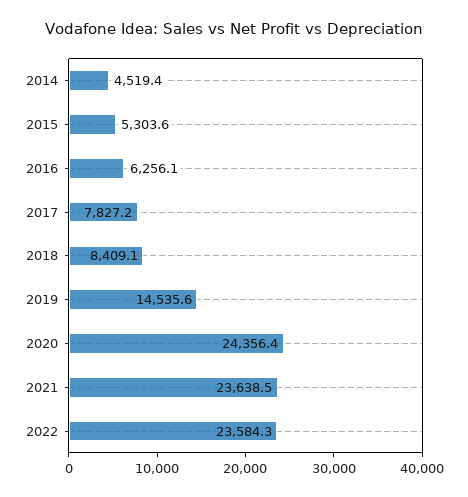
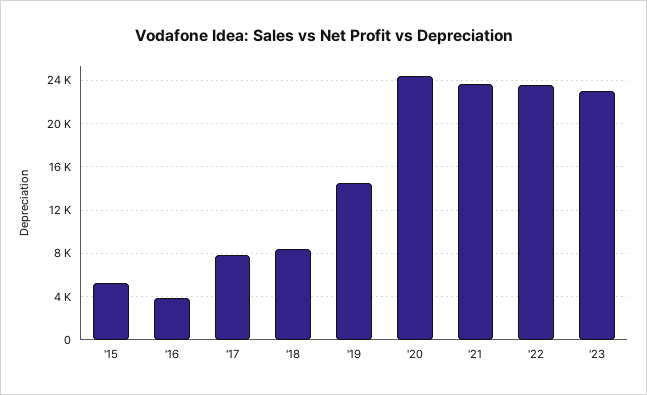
2014: 4519.4 -> none
2016: 6256.1 -> 4000
'23: none -> 23000

